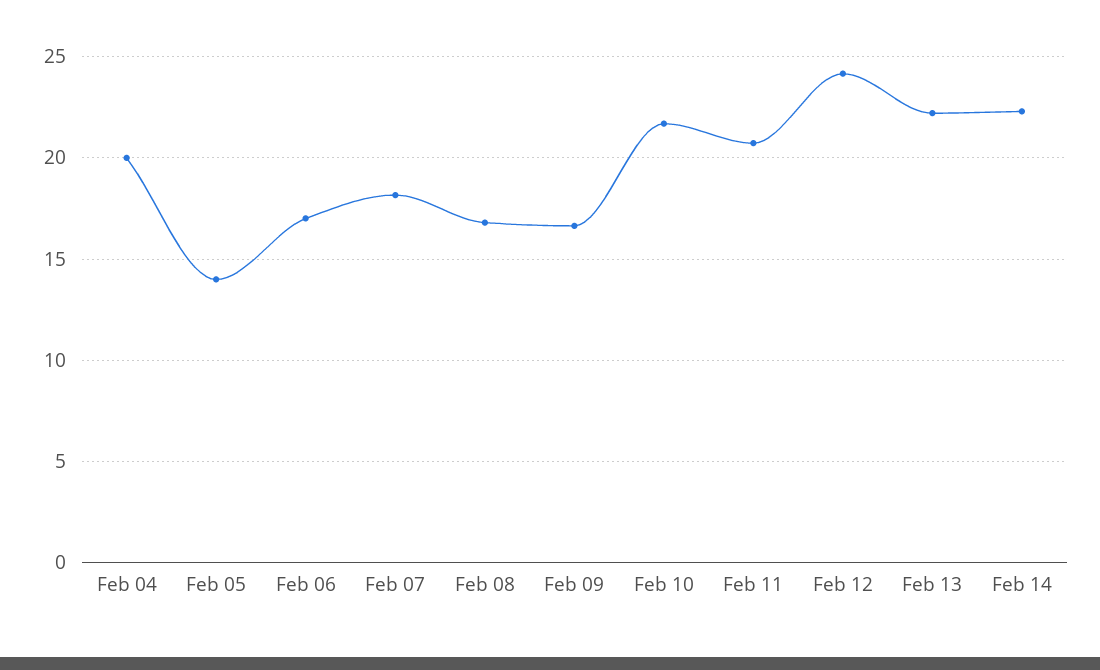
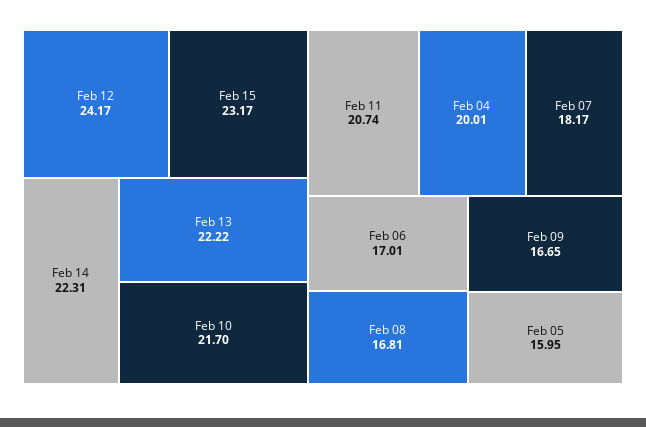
Feb 05: 14 -> 15.95
Feb 15: none -> 23.17

